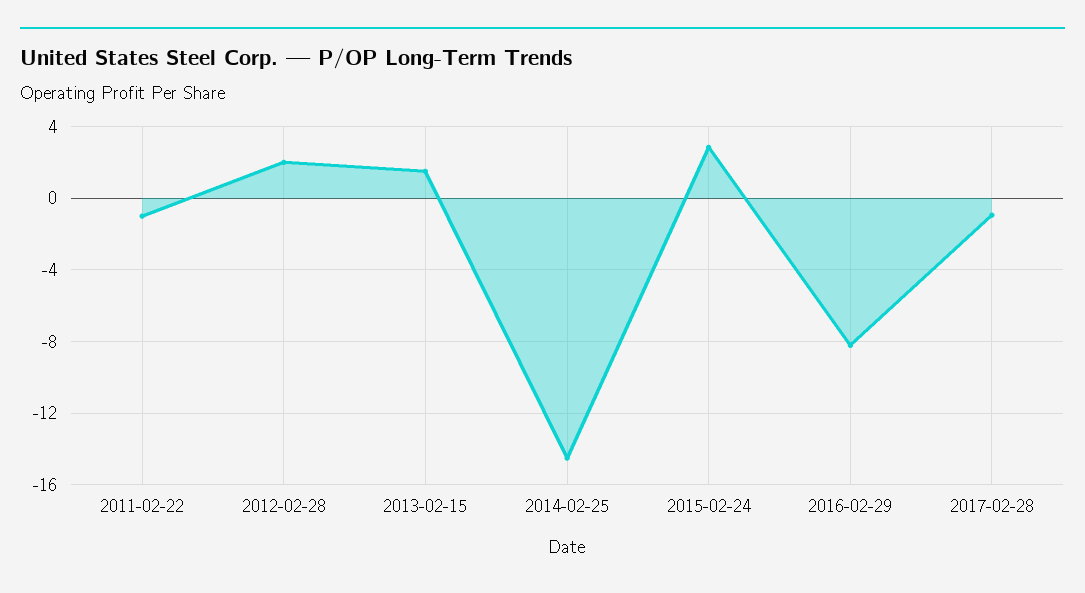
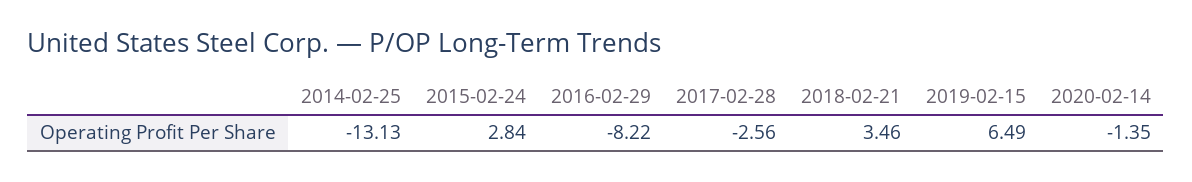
2011-02-22: -1 -> none
2012-02-28: 2 -> none
2013-02-15: 1.5 -> none
2014-02-25: -14.5 -> -13.13
2017-02-28: -1 -> -2.56
2018-02-21: none -> 3.46
2019-02-15: none -> 6.49
2020-02-14: none -> -1.35

